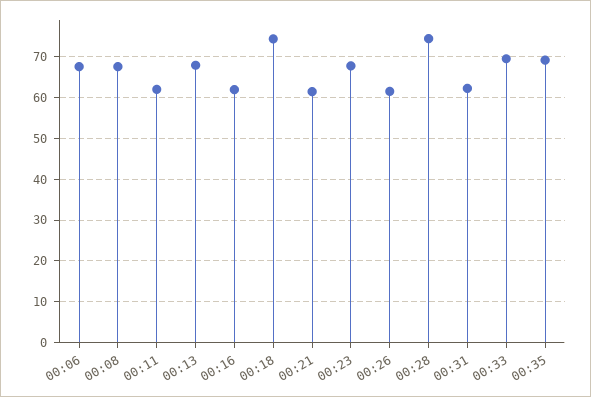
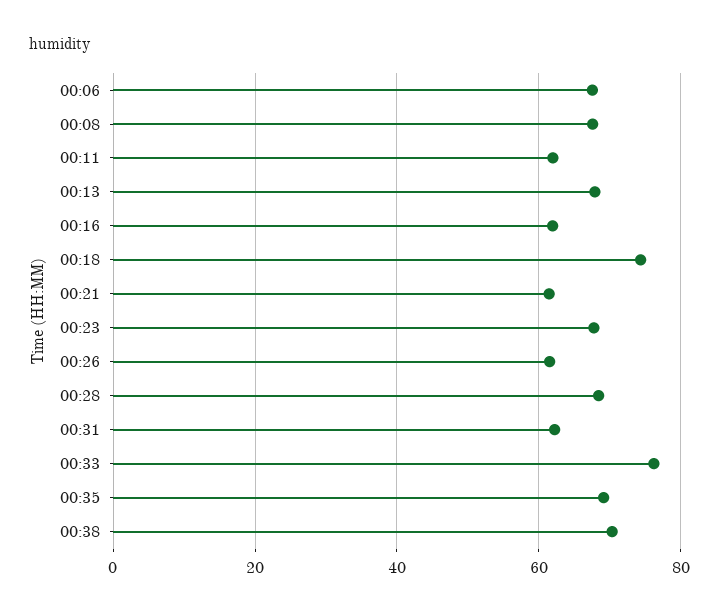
00:28: 74 -> 68
00:33: 70 -> 76
00:38: none -> 70

